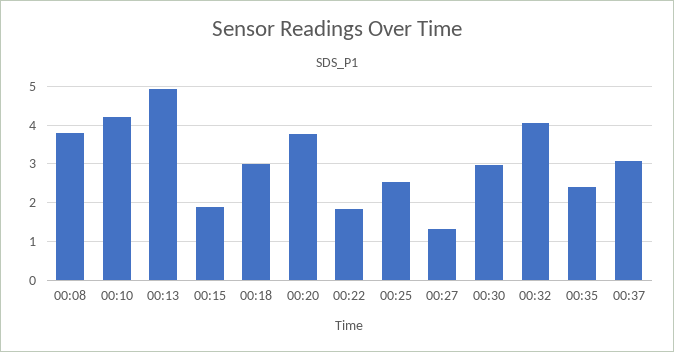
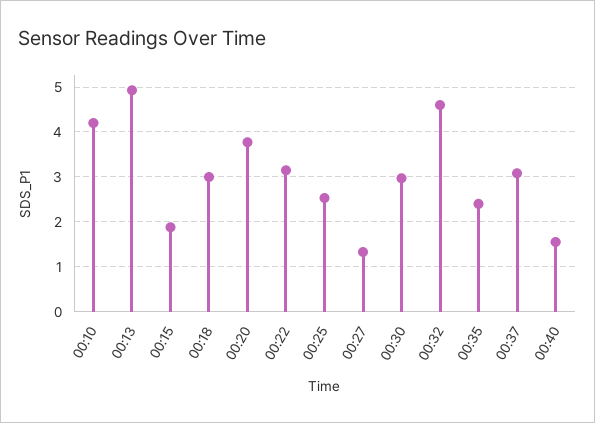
00:08: 3.8 -> none
00:22: 1.8 -> 3.2
00:32: 4 -> 4.6
00:40: none -> 1.6

